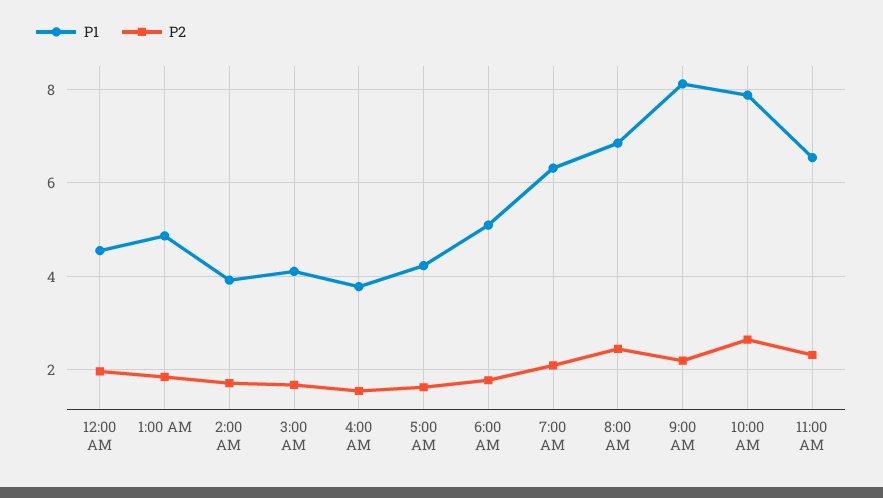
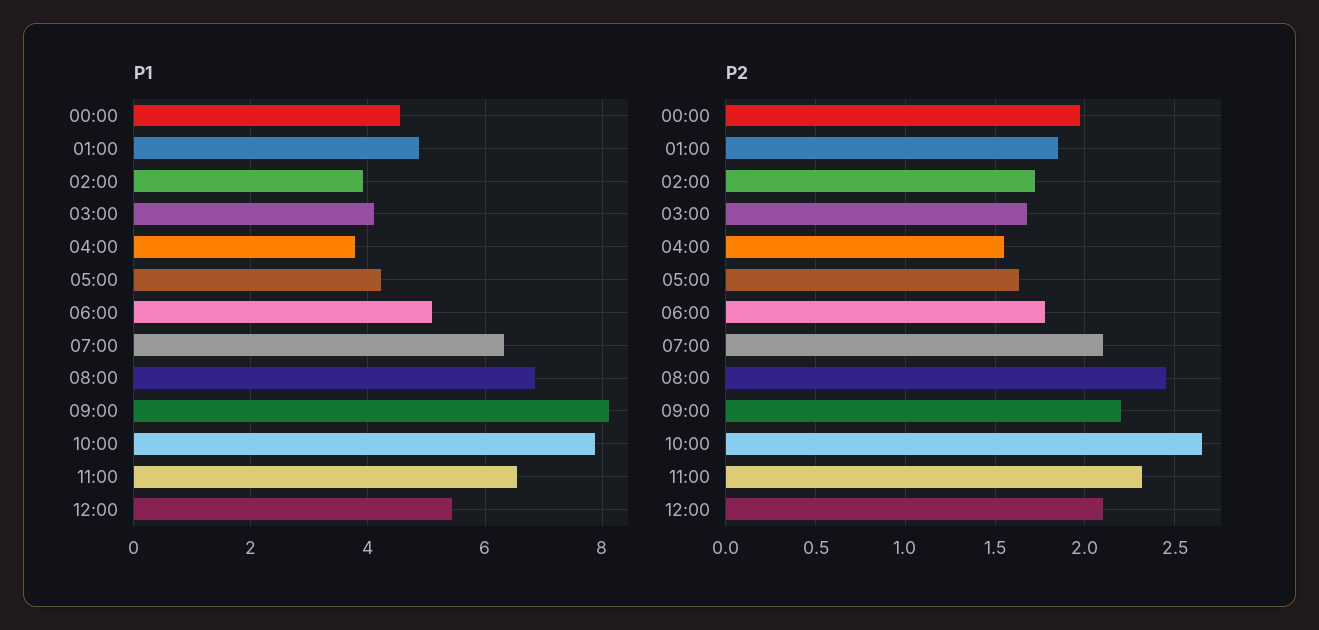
P1, 12:00: none -> 5.4
P2, 12:00: none -> 2.1

